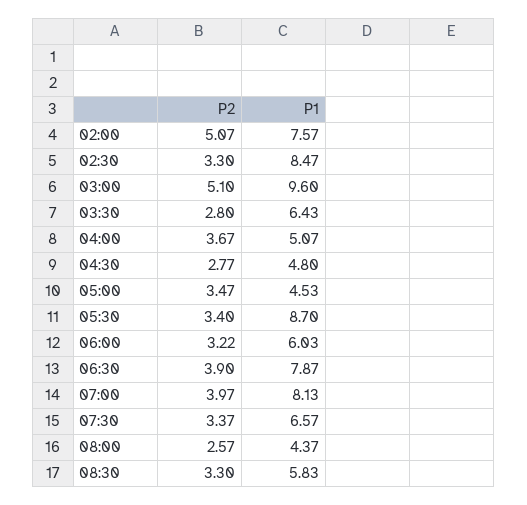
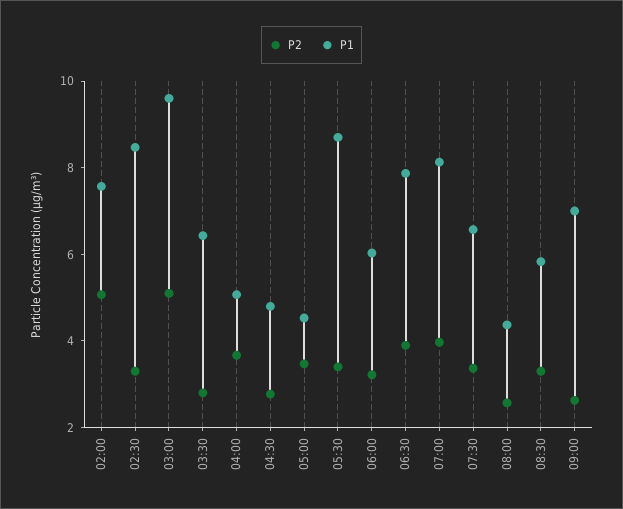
P2, 09:00: none -> 2.5
P1, 09:00: none -> 7

